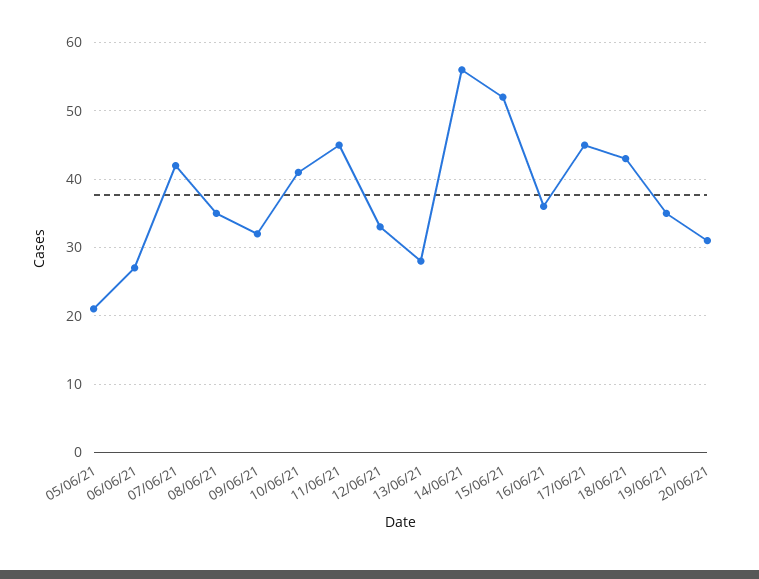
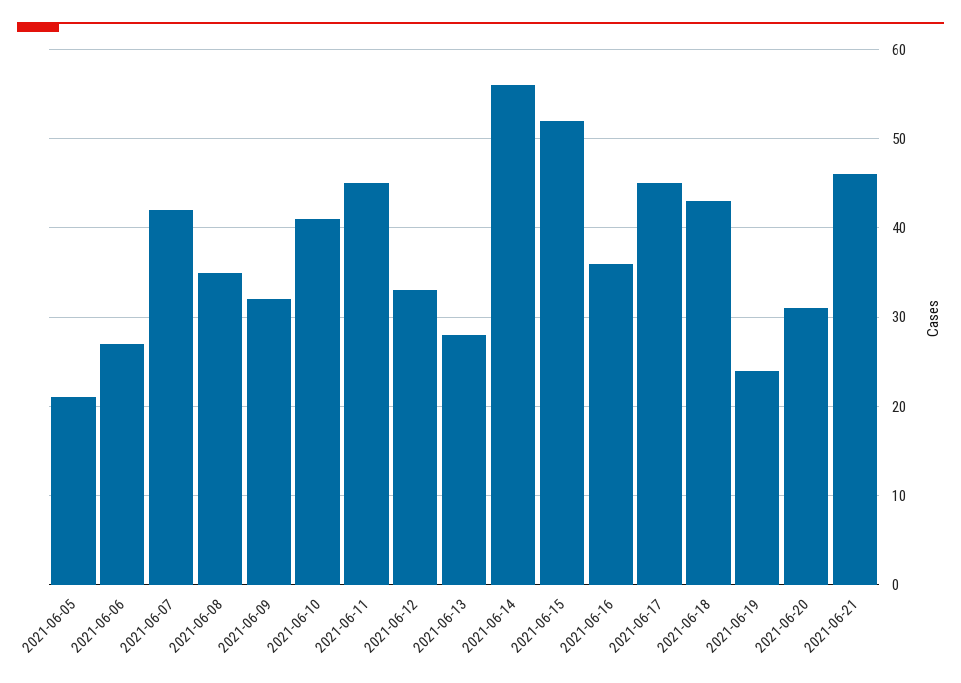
19/06/21: 35 -> 24
2021-06-21: none -> 46

